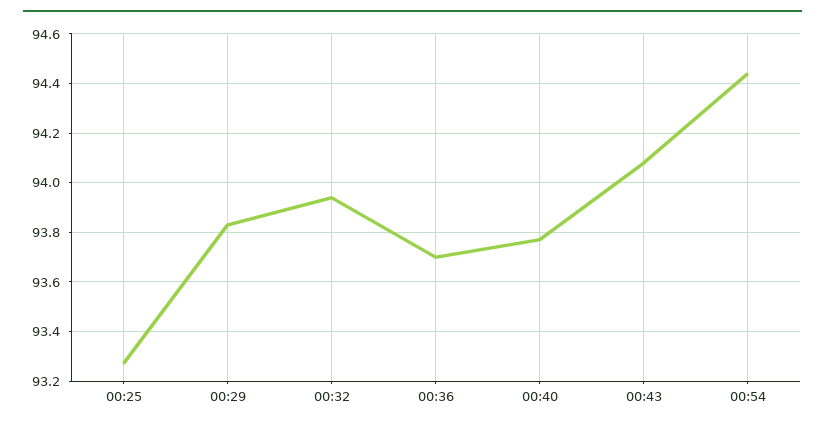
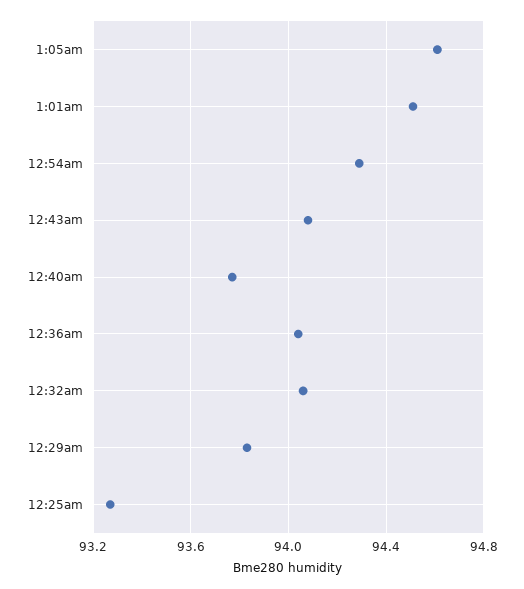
00:32: 93.95 -> 94.05
00:36: 93.7 -> 94.05
00:54: 94.45 -> 94.3
1:05am: none -> 94.6
1:01am: none -> 94.5

